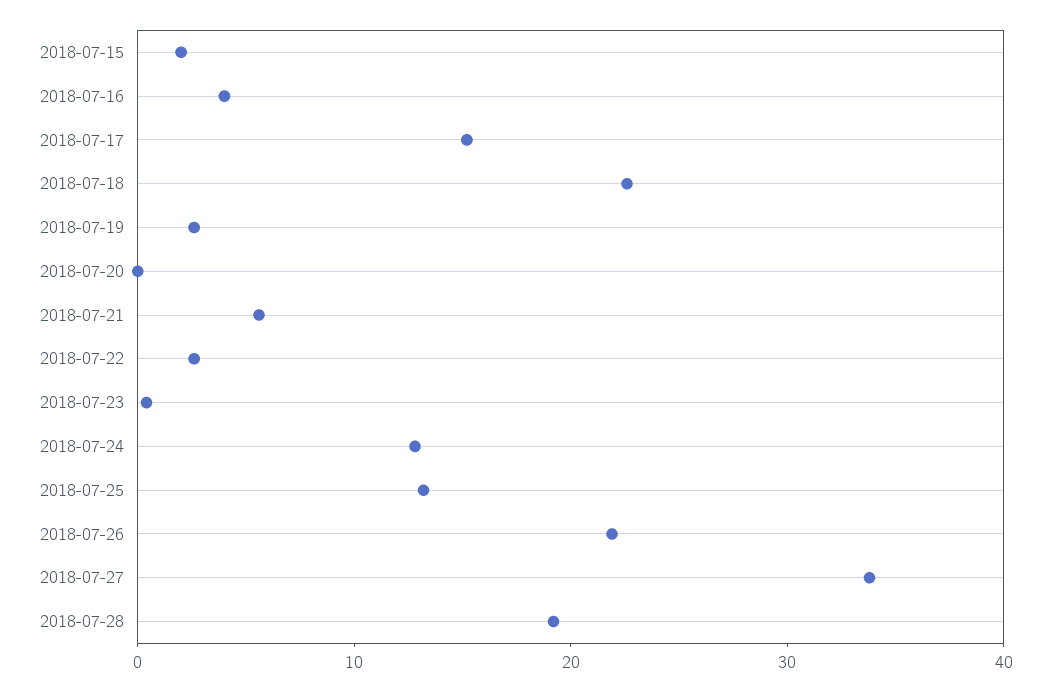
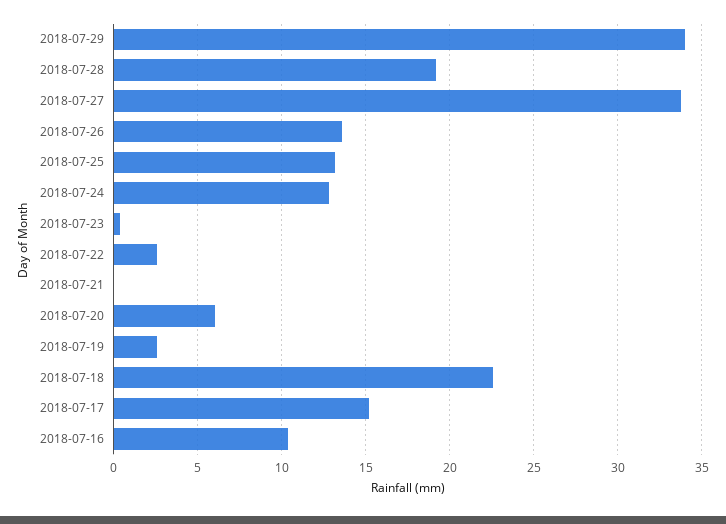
2018-07-15: 2 -> none
2018-07-16: 4 -> 10.5
2018-07-20: 0 -> 6
2018-07-21: 6 -> 0
2018-07-26: 22 -> 13.5
2018-07-29: none -> 34

